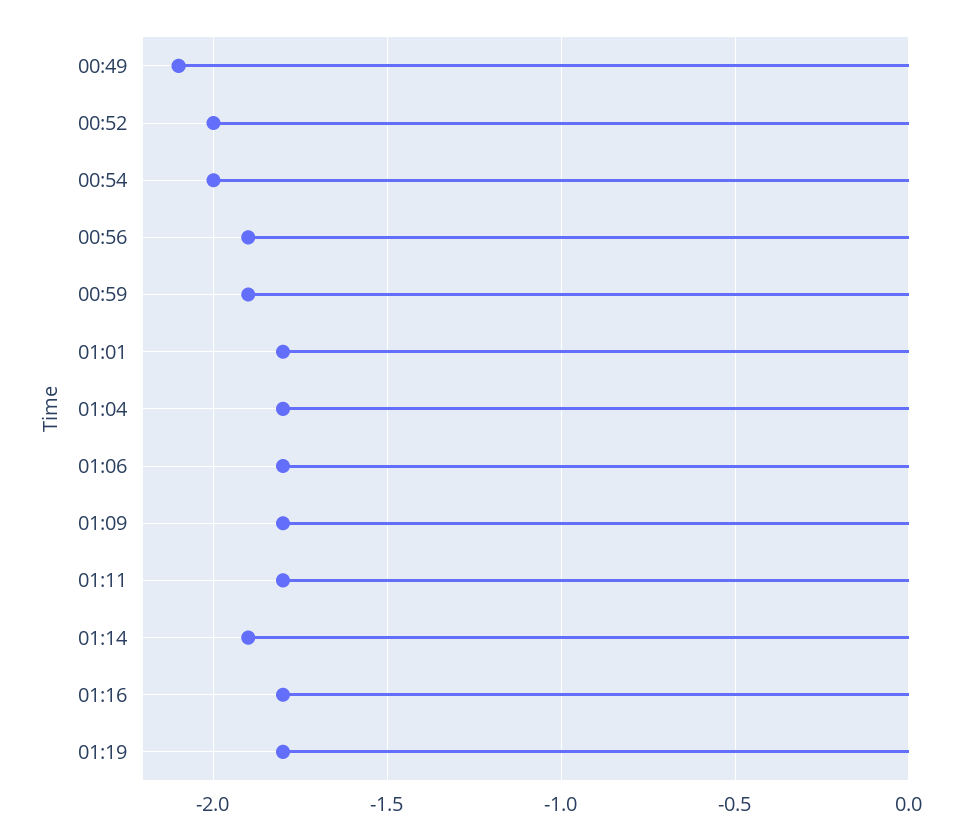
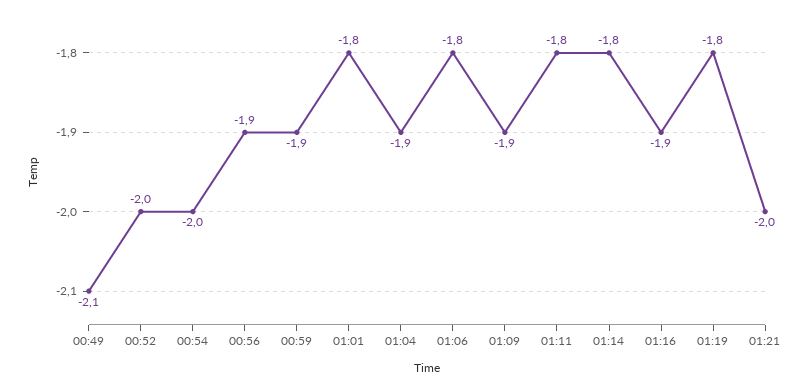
01:04: -1.8 -> -1.9
01:09: -1.8 -> -1.9
01:14: -1.9 -> -1.8
01:16: -1.8 -> -1.9
01:21: none -> -2

